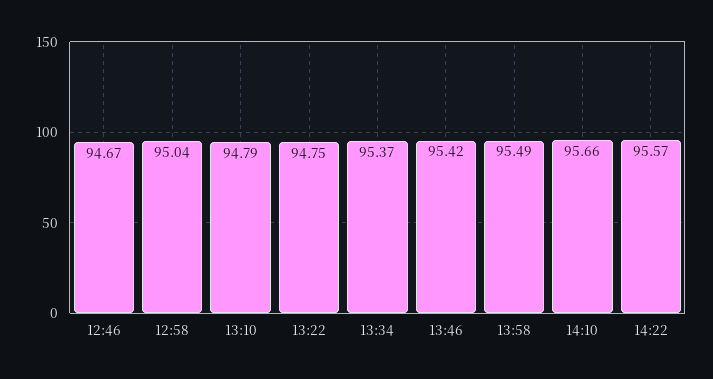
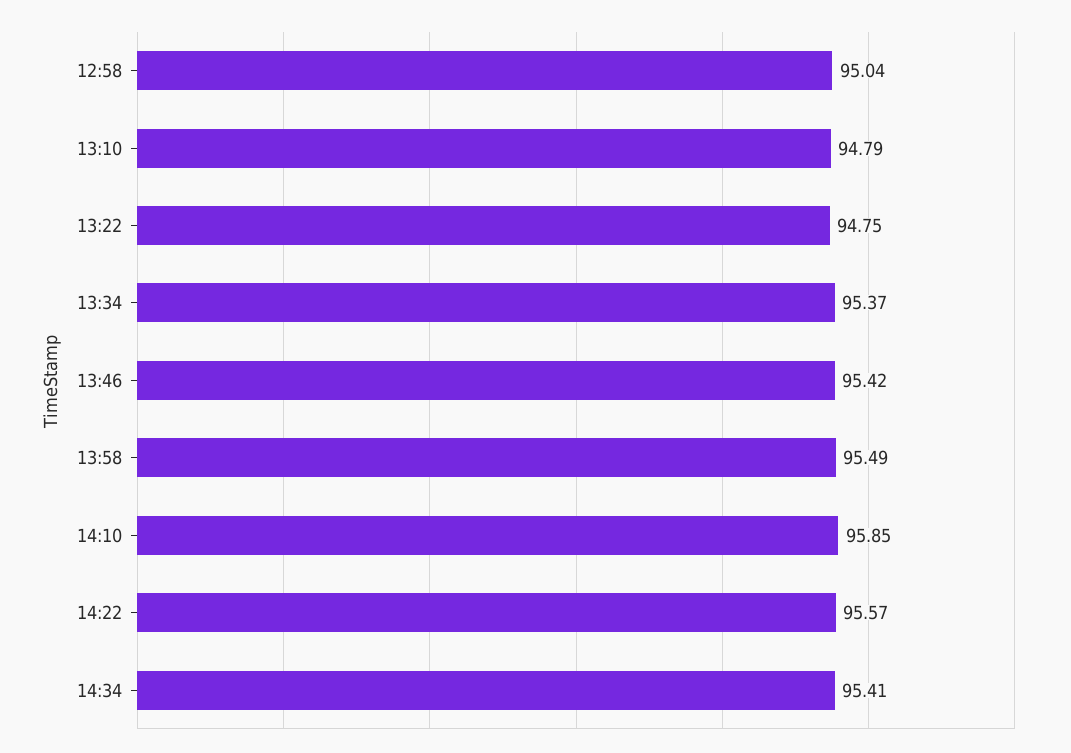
12:46: 94.67 -> none
14:10: 95.66 -> 95.85
14:34: none -> 95.41

